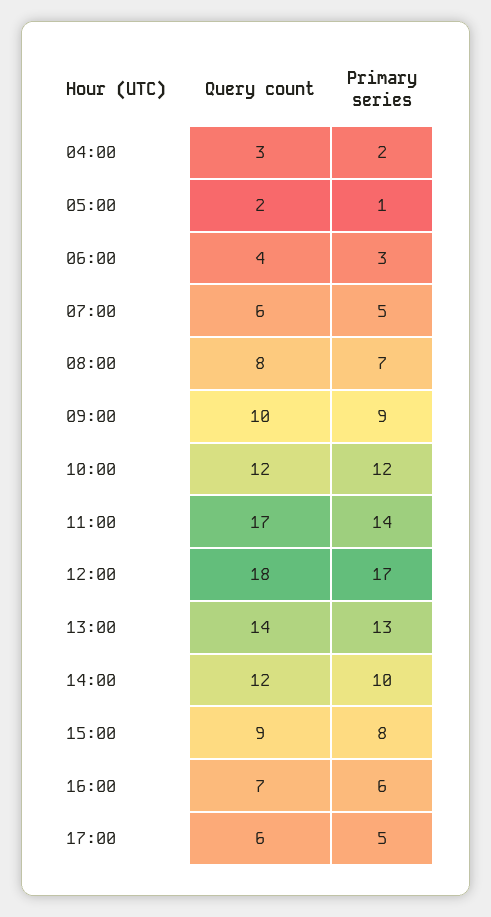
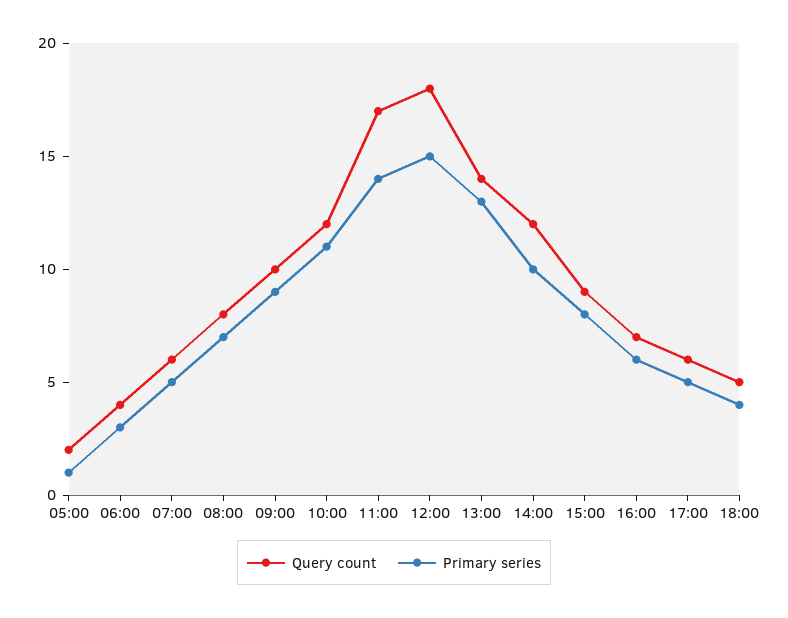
Query count, 04:00: 3 -> none
Primary series, 04:00: 2 -> none
Primary series, 10:00: 12 -> 11
Primary series, 12:00: 17 -> 15
Query count, 18:00: none -> 5
Primary series, 18:00: none -> 4

